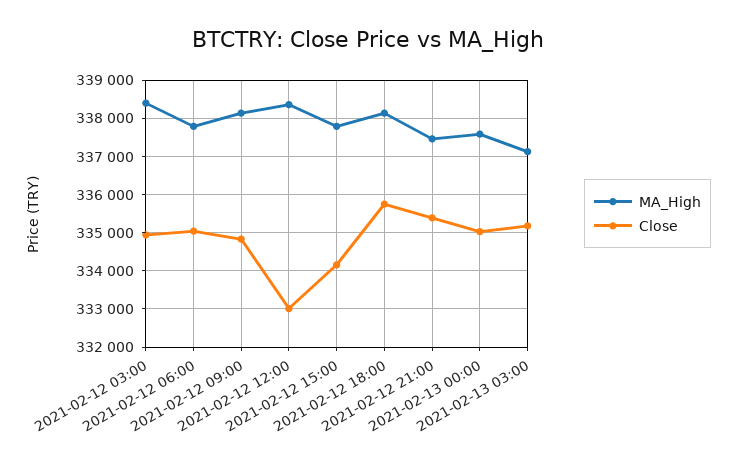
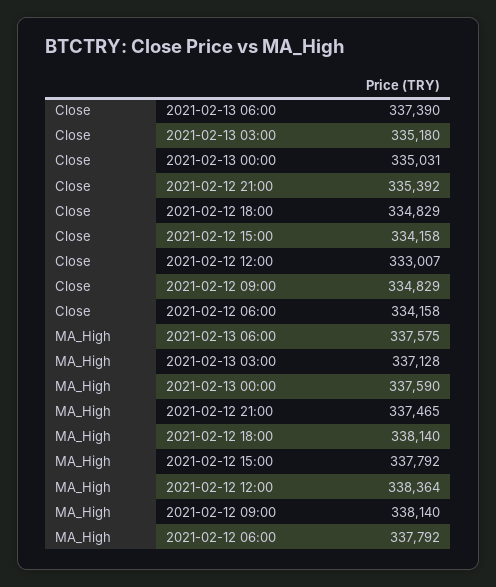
MA_High, 2021-02-12 03:00: 338400 -> none
Close, 2021-02-12 03:00: 335000 -> none
Close, 2021-02-12 06:00: 335000 -> 334158
Close, 2021-02-12 18:00: 335800 -> 334829
Close, 2021-02-13 06:00: none -> 337390
MA_High, 2021-02-13 06:00: none -> 337575

